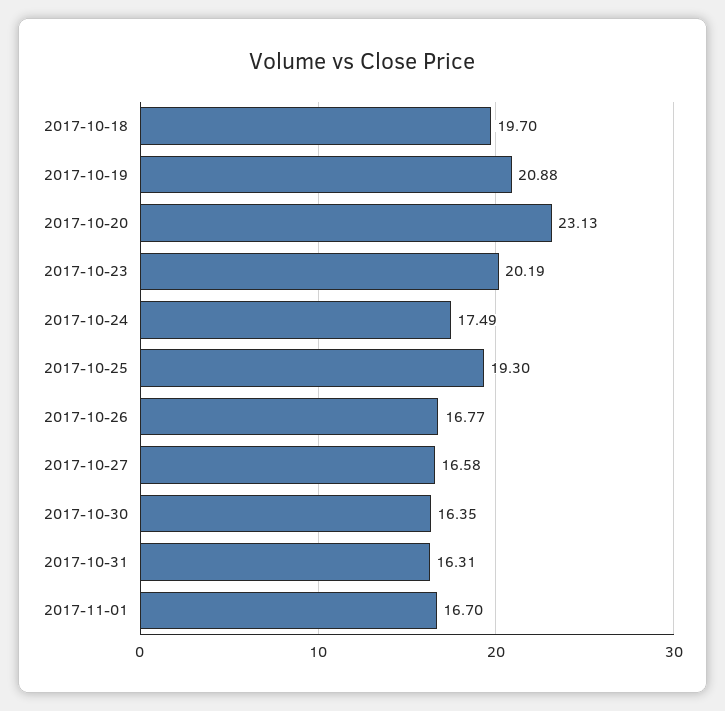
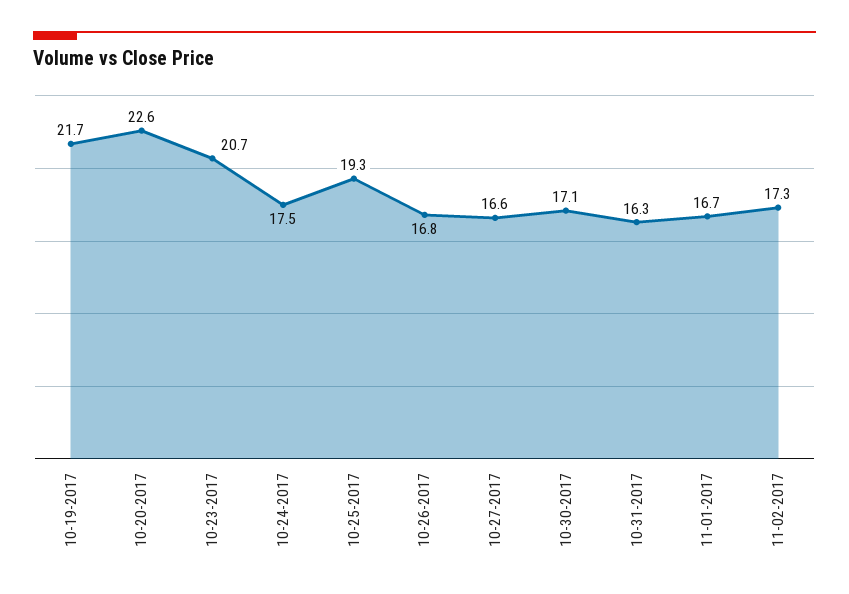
2017-10-18: 19.7 -> none
2017-10-19: 20.88 -> 21.7
2017-10-20: 23.13 -> 22.6
2017-10-23: 20.19 -> 20.7
2017-10-30: 16.35 -> 17.1
11-02-2017: none -> 17.3

